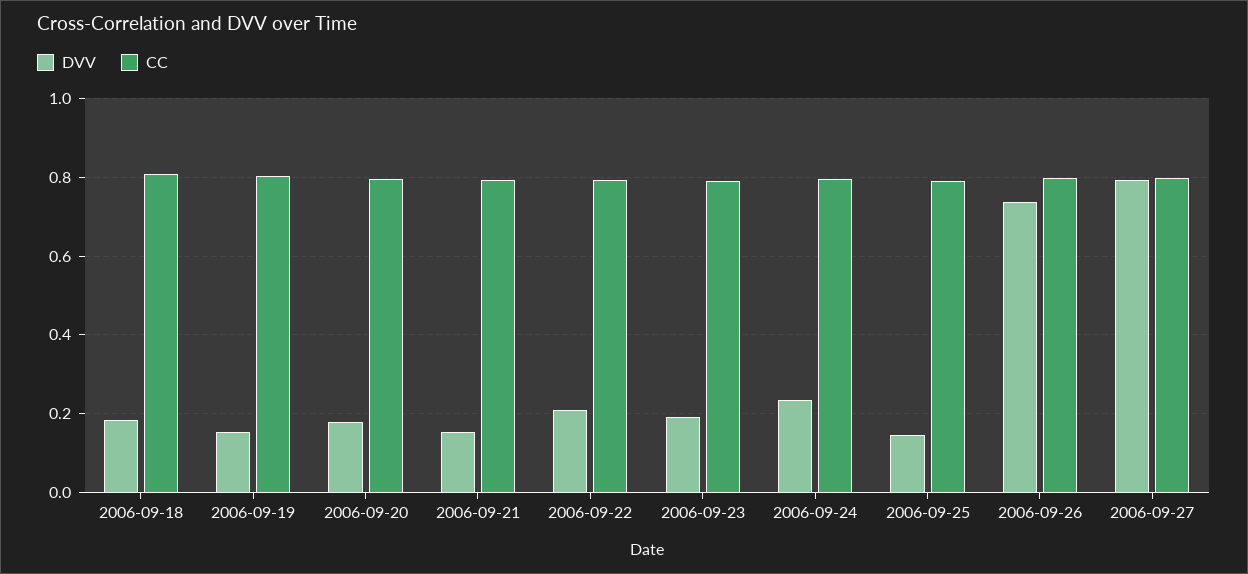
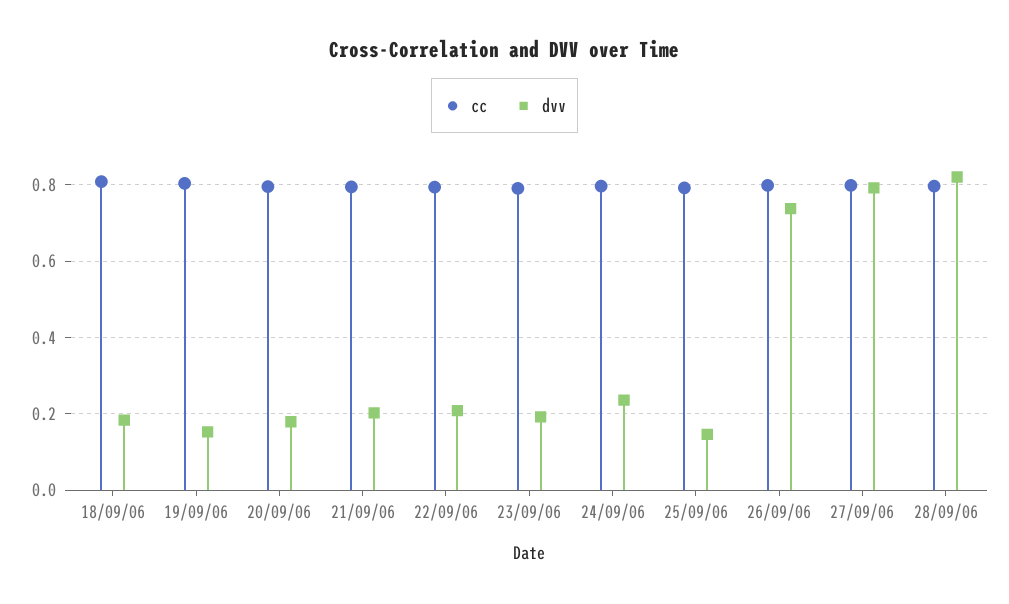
DVV, 2006-09-21: 0.16 -> 0.2
CC, 28/09/06: none -> 0.8
DVV, 28/09/06: none -> 0.82

